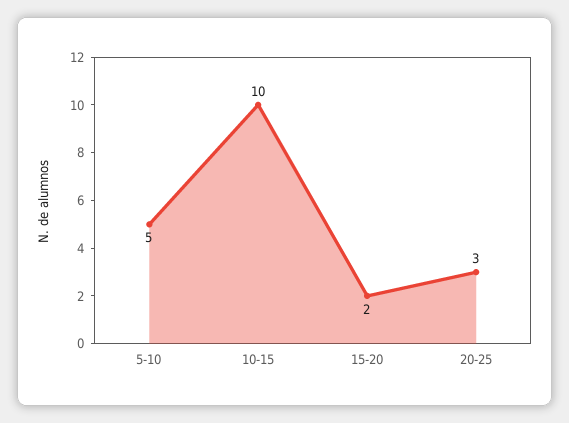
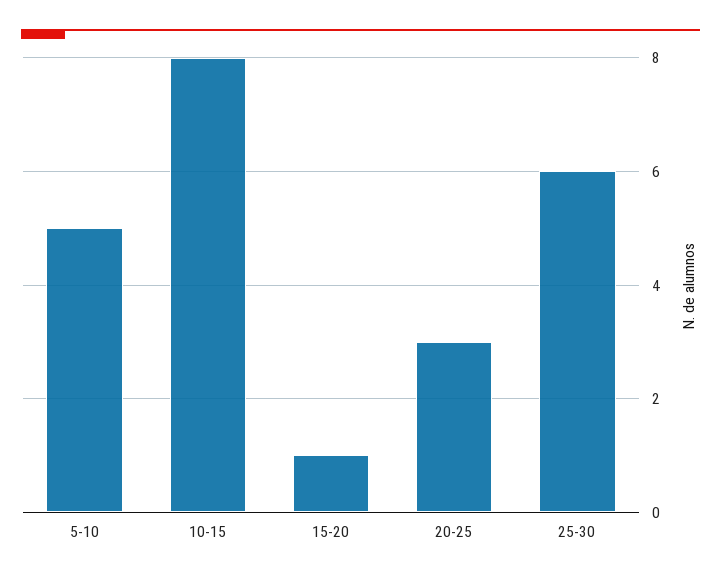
10-15: 10 -> 8
15-20: 2 -> 1
25-30: none -> 6

